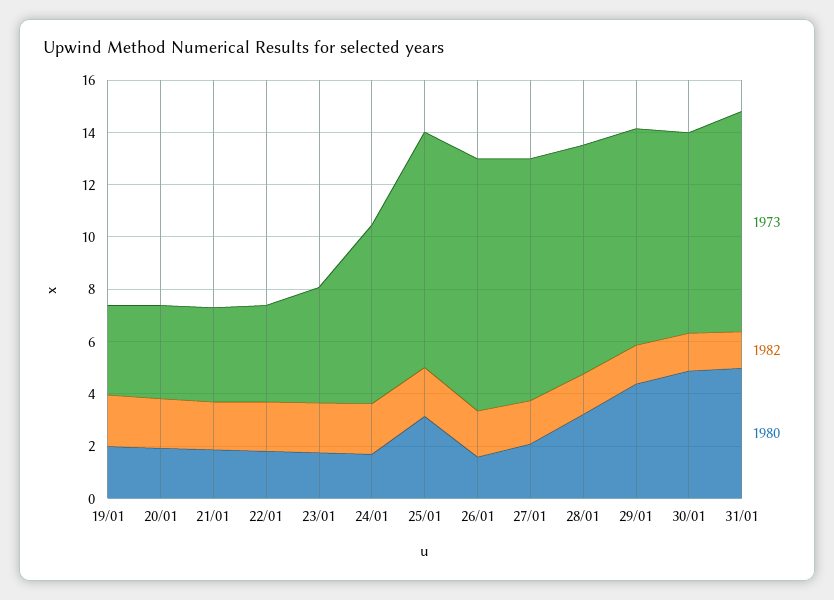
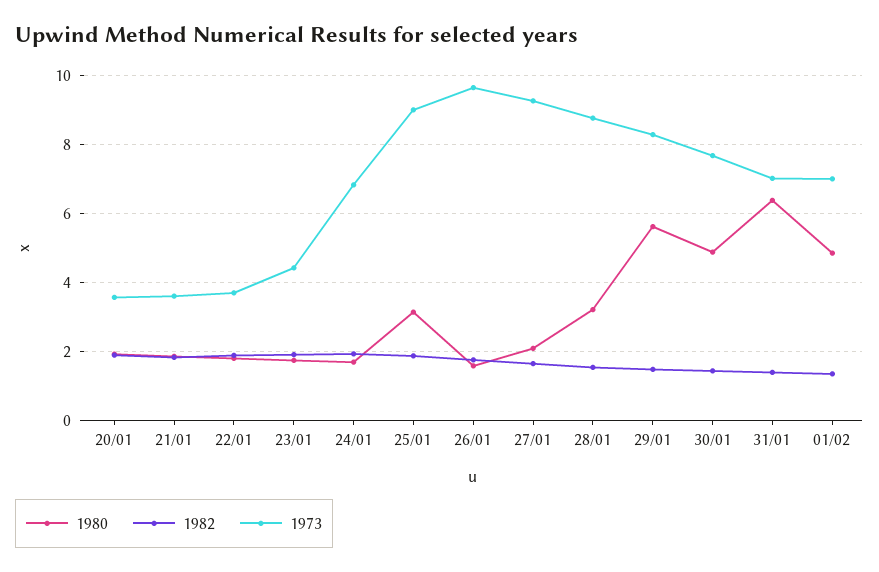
1973, 19/01: 3.5 -> none
1982, 19/01: 2 -> none
1980, 19/01: 2 -> none
1980, 29/01: 4.5 -> 5.6
1973, 31/01: 8.5 -> 7
1980, 31/01: 5 -> 6.4
1980, 01/02: none -> 4.8
1982, 01/02: none -> 1.4
1973, 01/02: none -> 7

